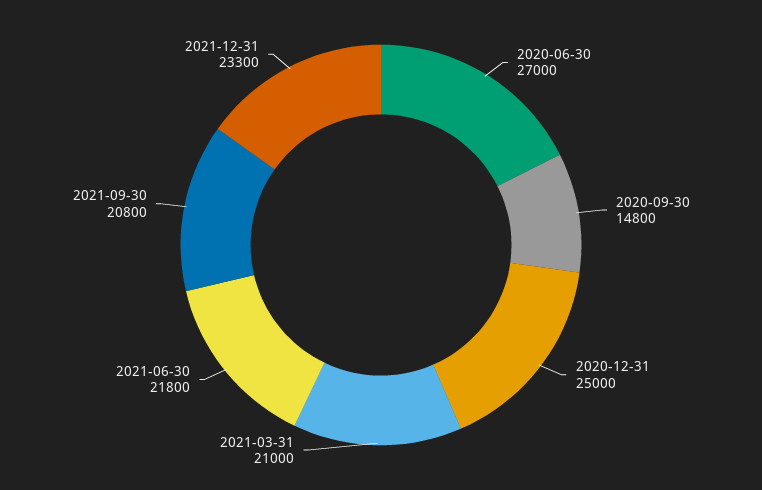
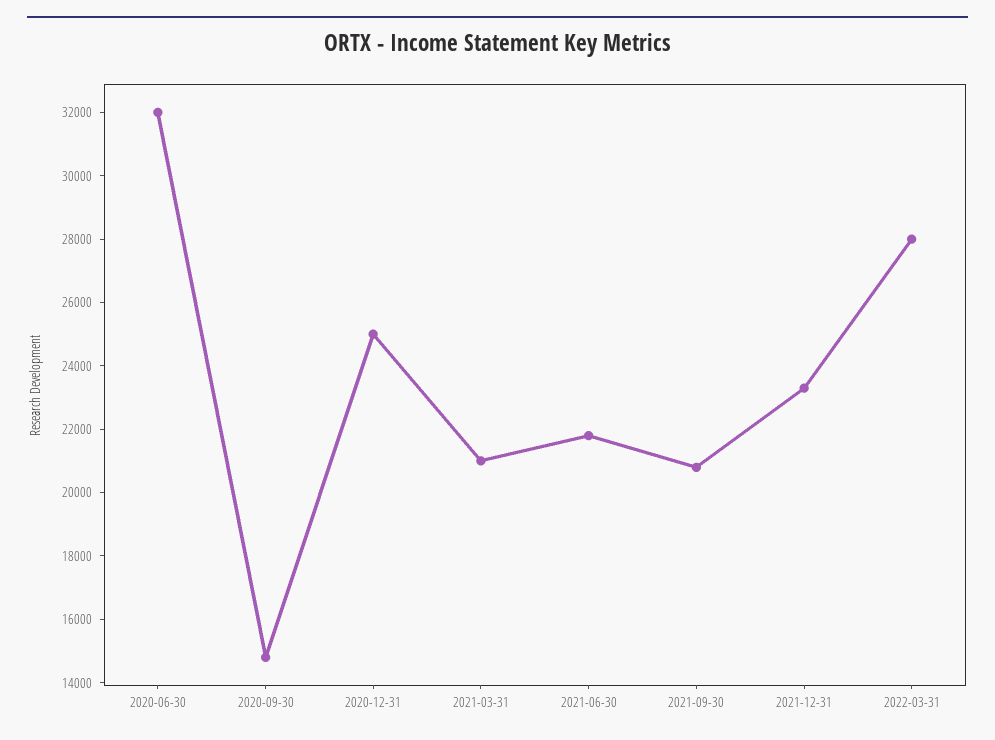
2020-06-30: 27000 -> 32000
2022-03-31: none -> 28000

